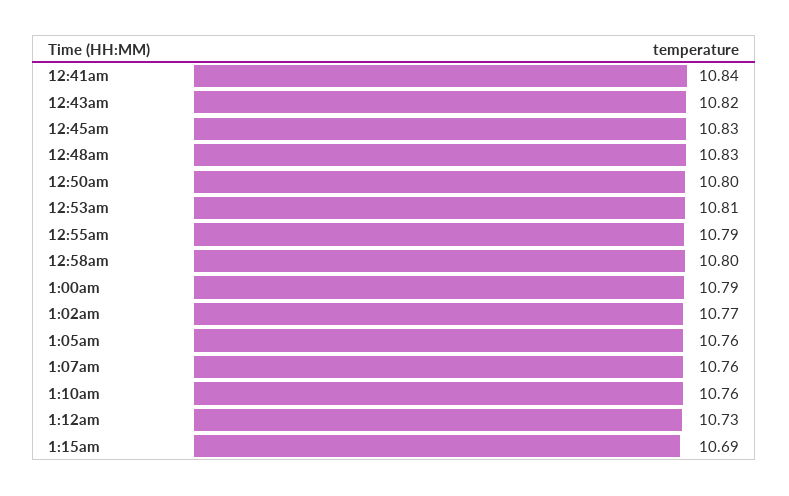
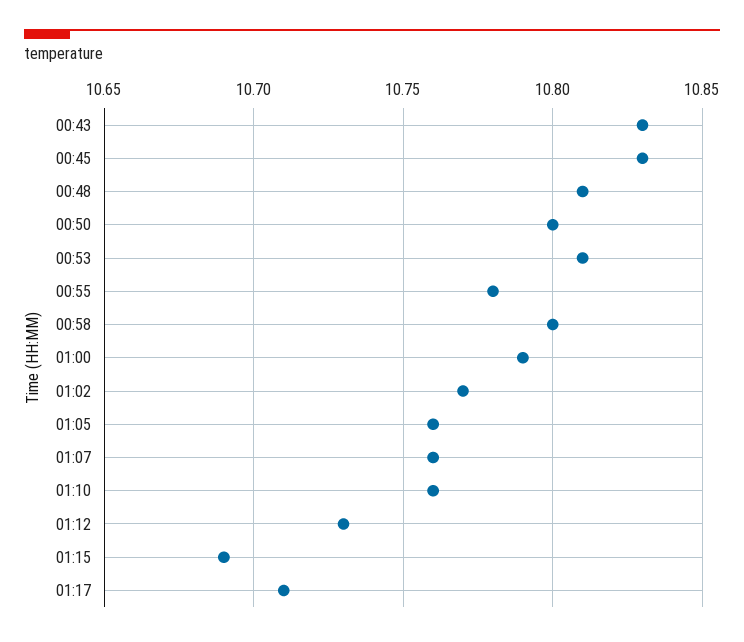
12:41am: 10.84 -> none
12:43am: 10.82 -> 10.83
12:48am: 10.83 -> 10.81
12:55am: 10.79 -> 10.78
01:17: none -> 10.71

